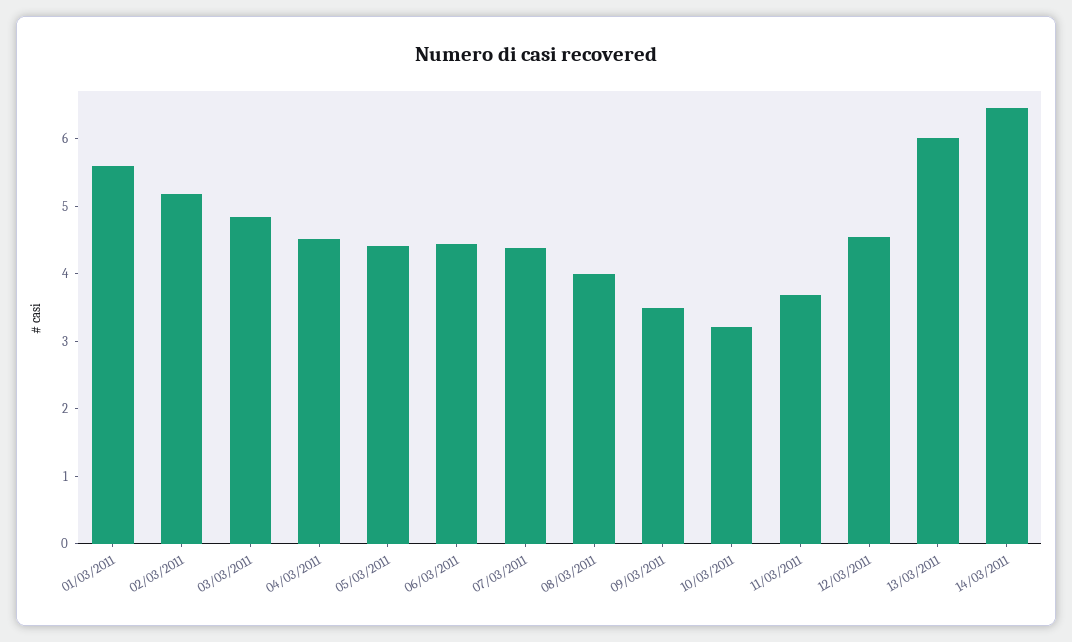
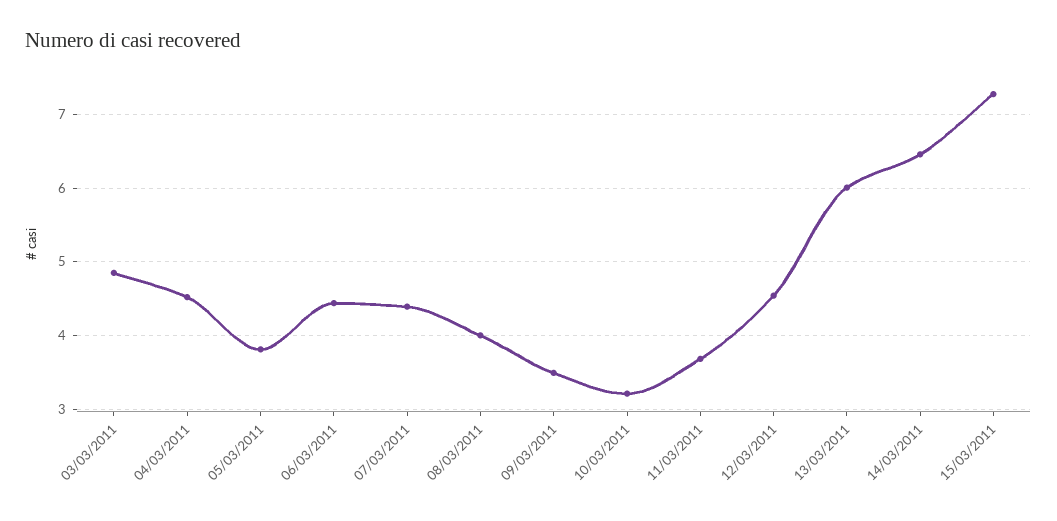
01/03/2011: 5.6 -> none
02/03/2011: 5.2 -> none
05/03/2011: 4.4 -> 3.8
15/03/2011: none -> 7.3

